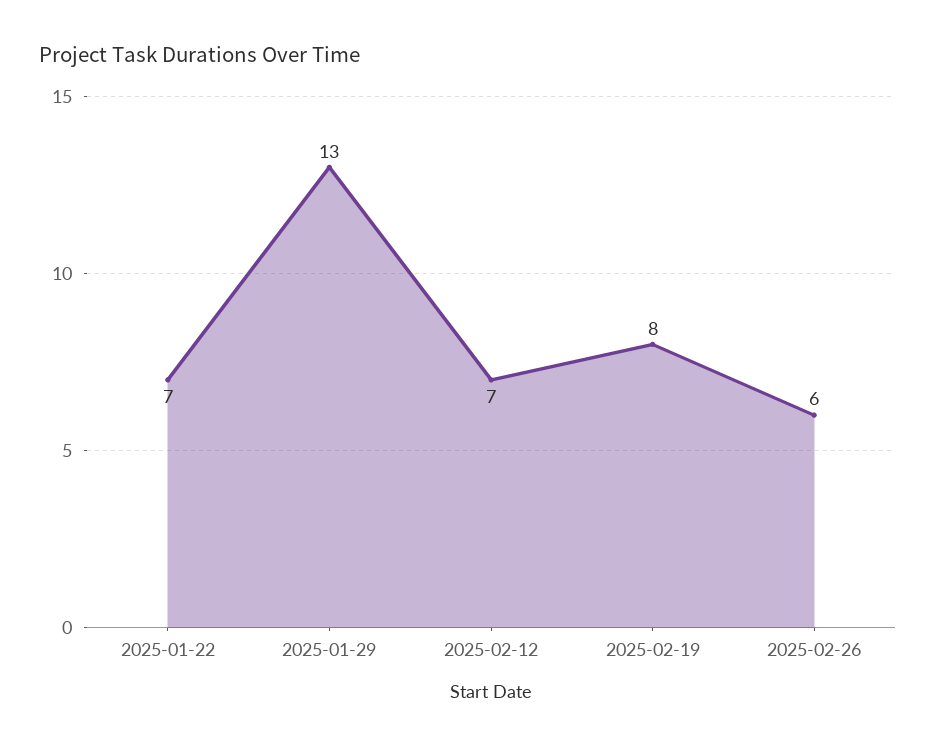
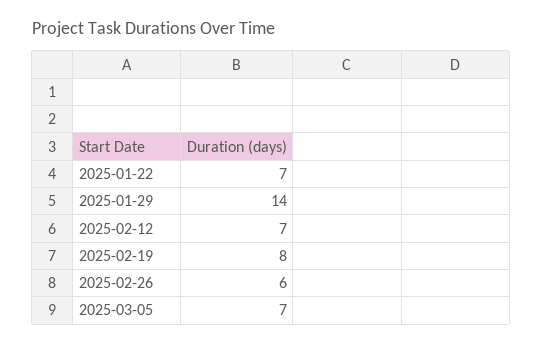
2025-01-29: 13 -> 14
2025-03-05: none -> 7

